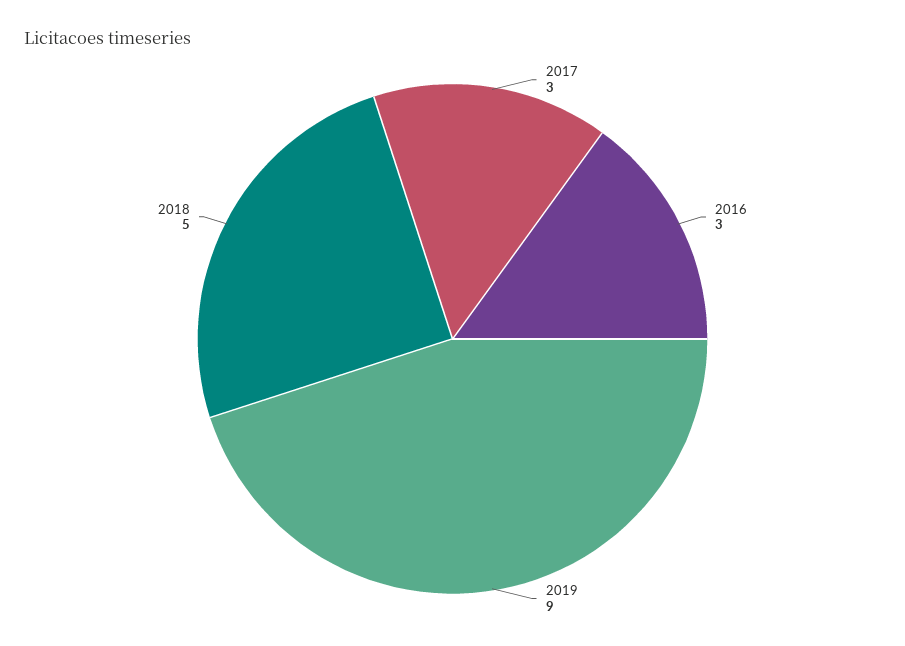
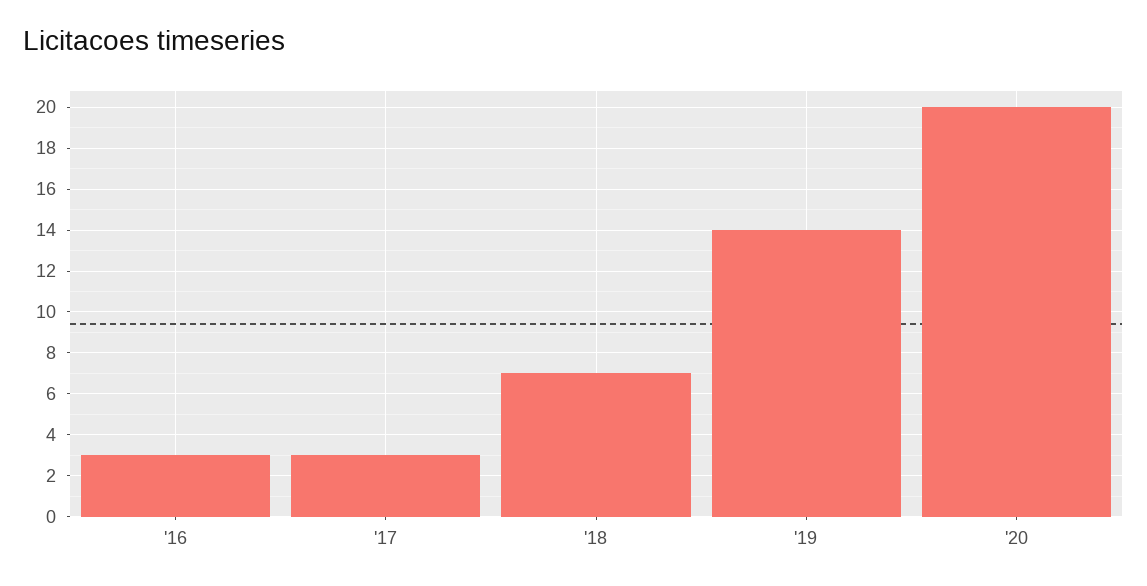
2019: 9 -> 14
2018: 5 -> 7
'20: none -> 20

